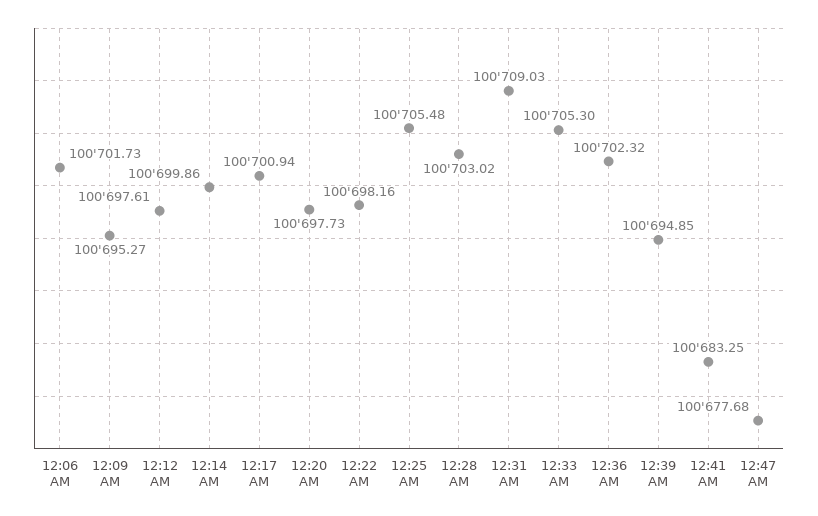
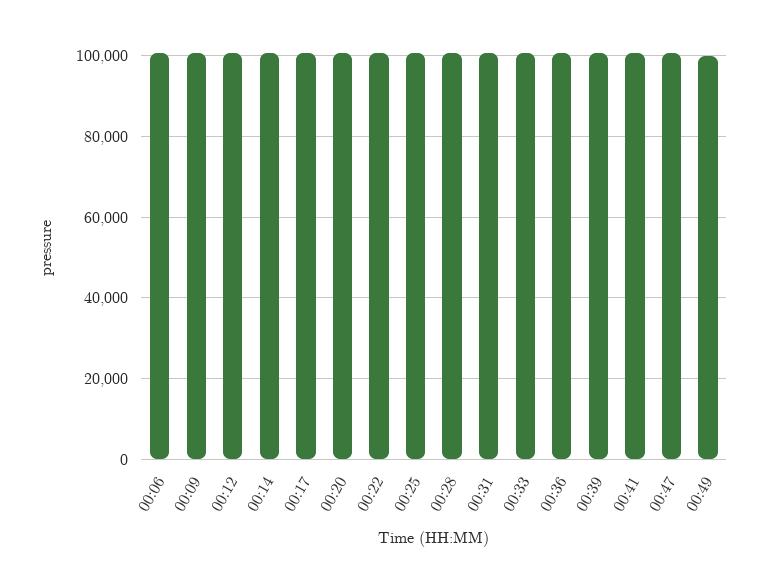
00:49: none -> 100000

